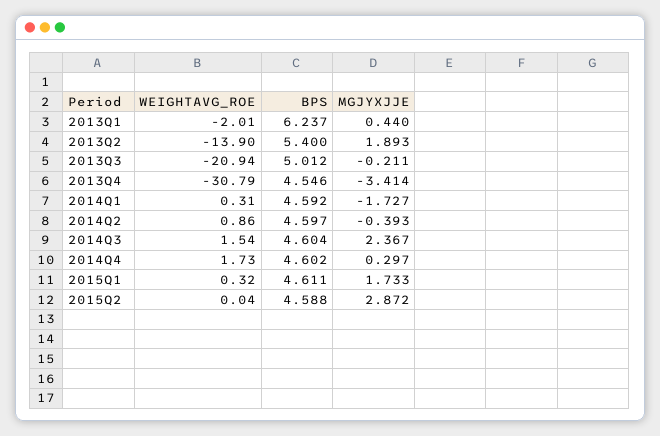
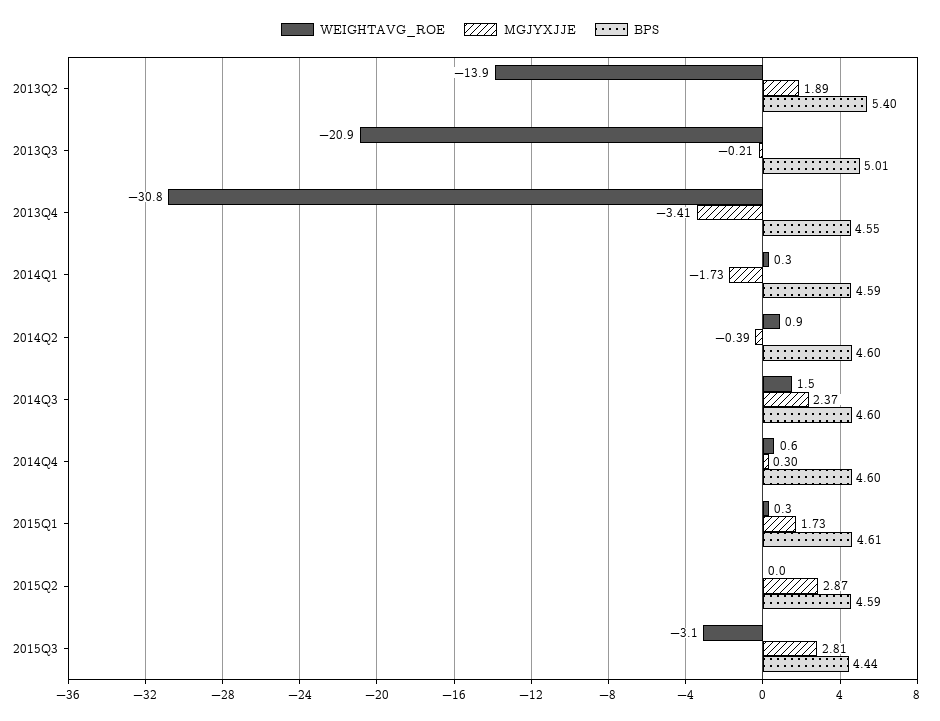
WEIGHTAVG_ROE, 2013Q1: -2.01 -> none
BPS, 2013Q1: 6.237 -> none
MGJYXJJE, 2013Q1: 0.44 -> none
WEIGHTAVG_ROE, 2014Q4: 1.73 -> 0.6
WEIGHTAVG_ROE, 2015Q3: none -> -3.1
MGJYXJJE, 2015Q3: none -> 2.81
BPS, 2015Q3: none -> 4.44

